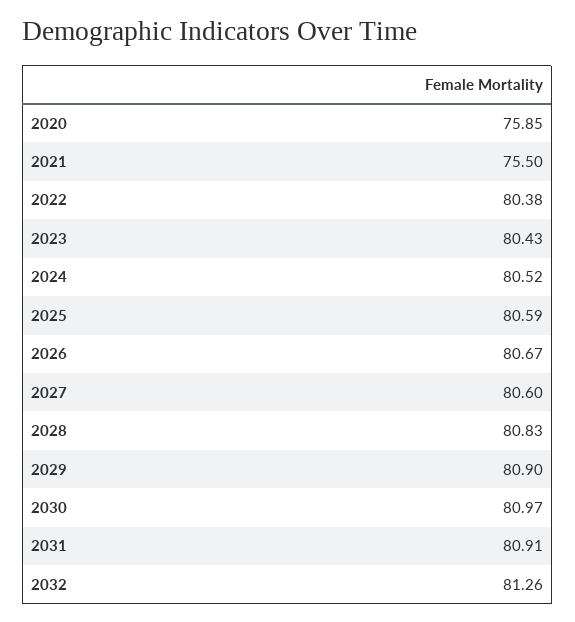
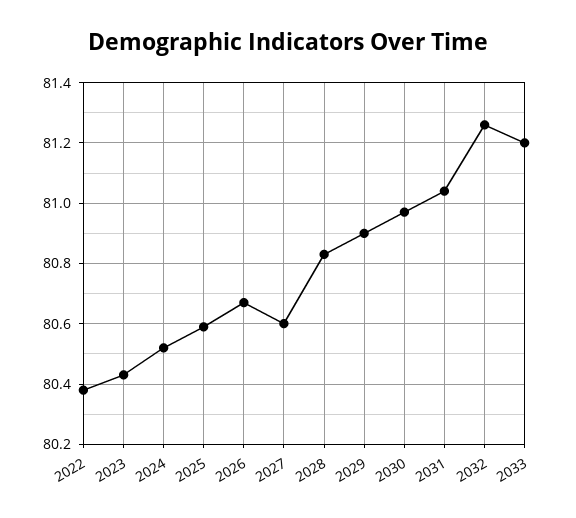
2020: 75.85 -> none
2021: 75.5 -> none
2031: 80.91 -> 81.05
2033: none -> 81.2

